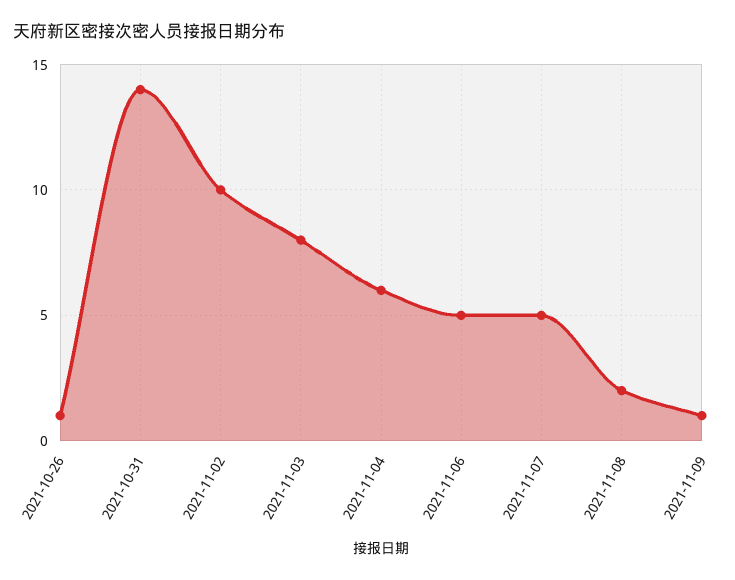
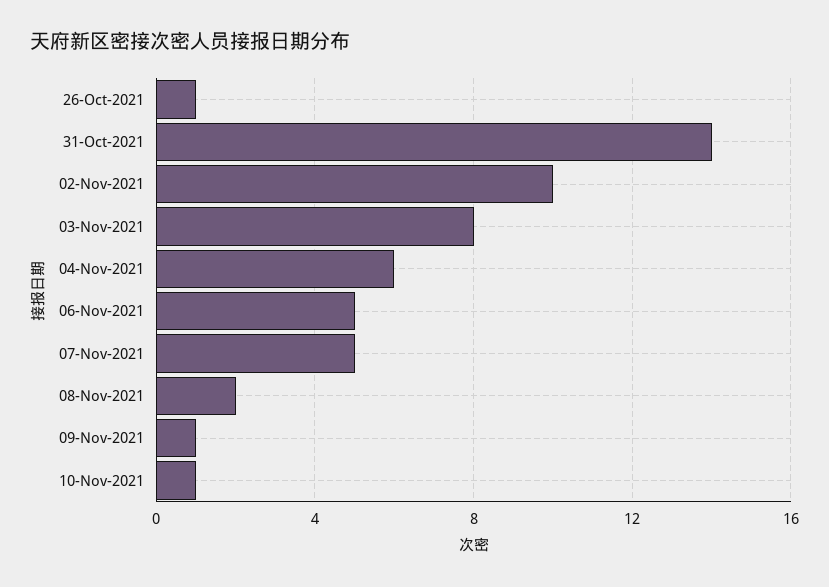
10-Nov-2021: none -> 1

